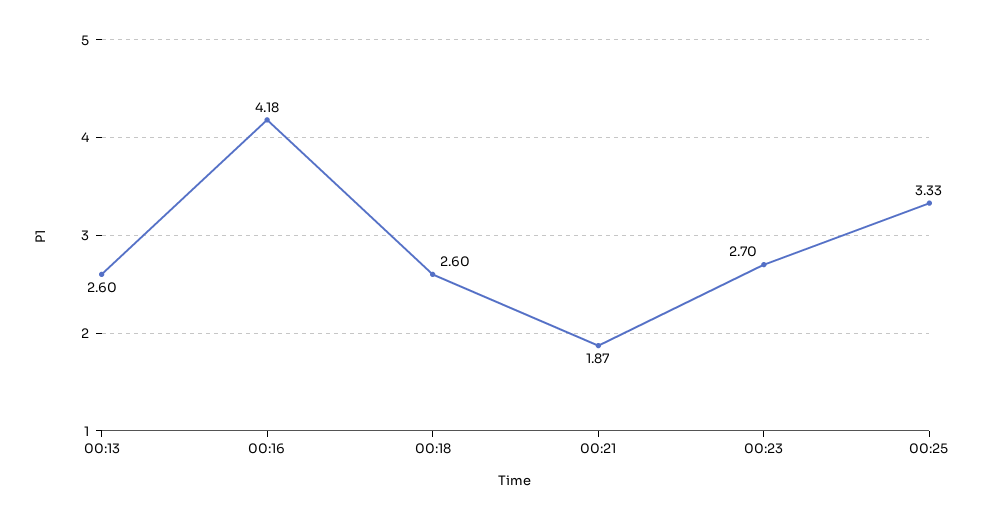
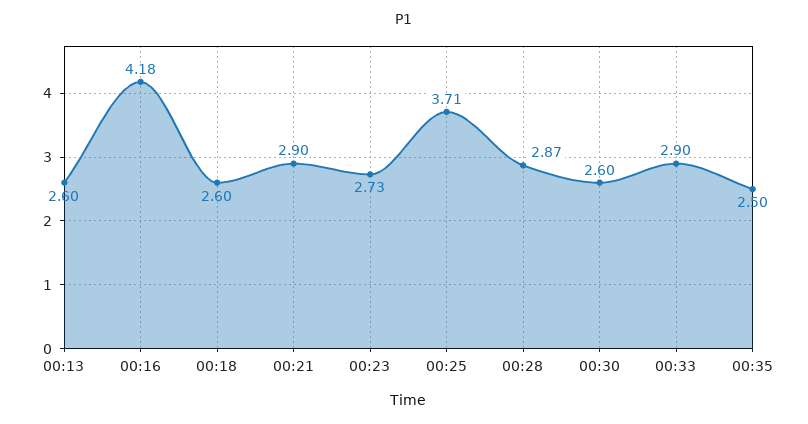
00:21: 1.87 -> 2.9
00:23: 2.7 -> 2.73
00:25: 3.33 -> 3.71
00:28: none -> 2.87
00:30: none -> 2.6
00:33: none -> 2.9
00:35: none -> 2.5

